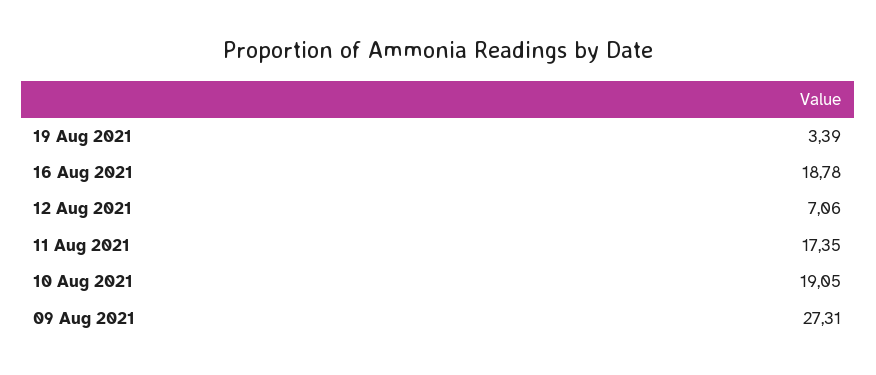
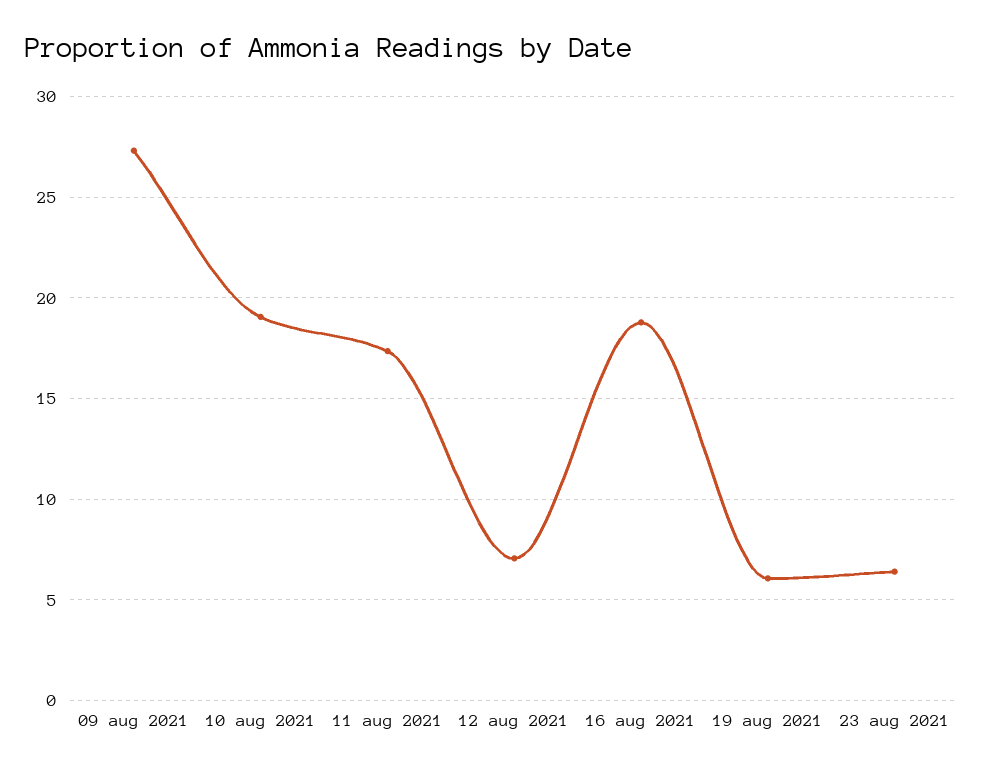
19 Aug 2021: 3.39 -> 6
23 aug 2021: none -> 6.5

